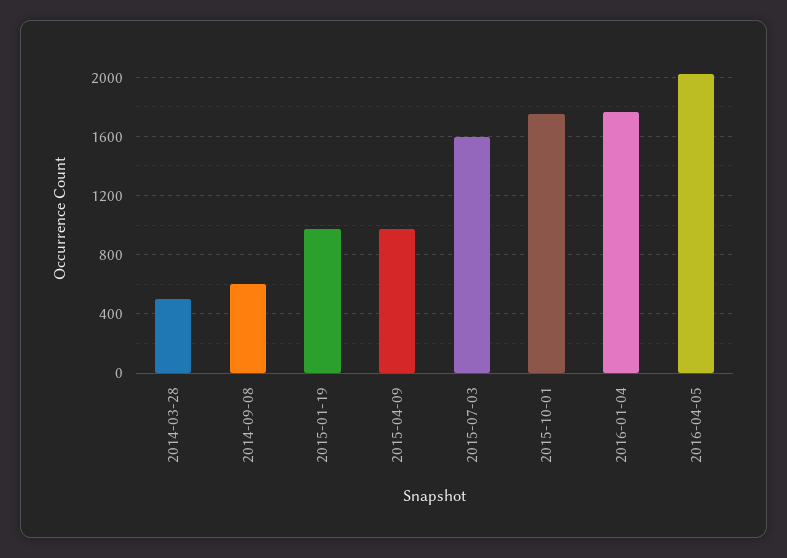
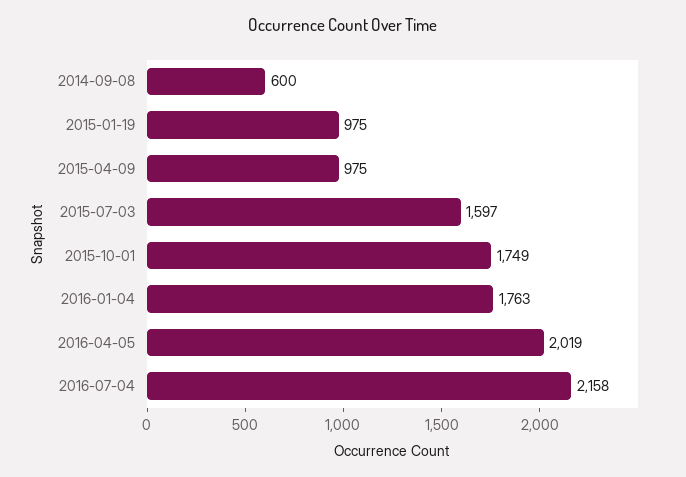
2014-03-28: 500 -> none
2016-07-04: none -> 2158

